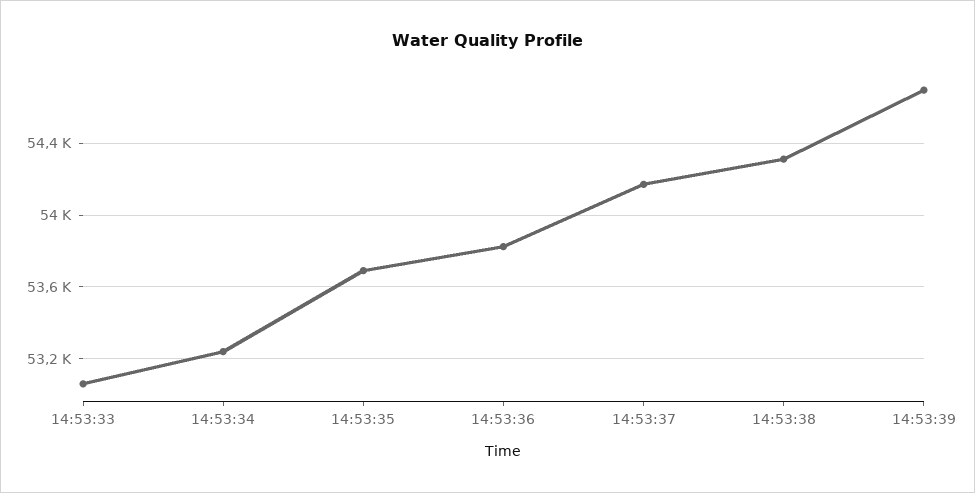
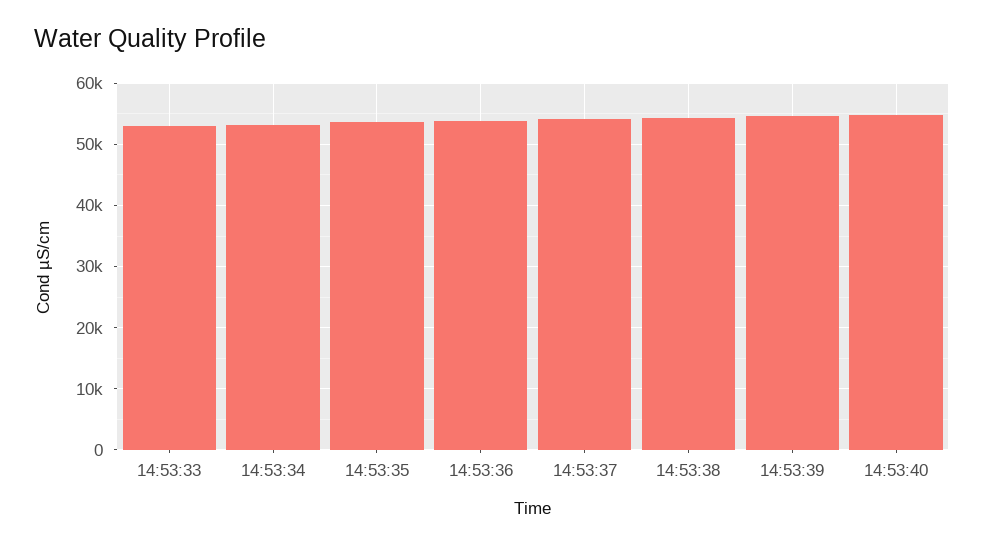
14:53:40: none -> 55000

